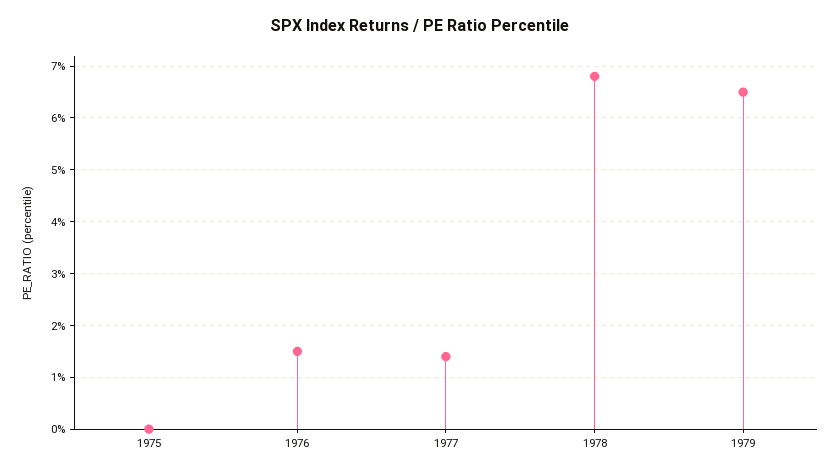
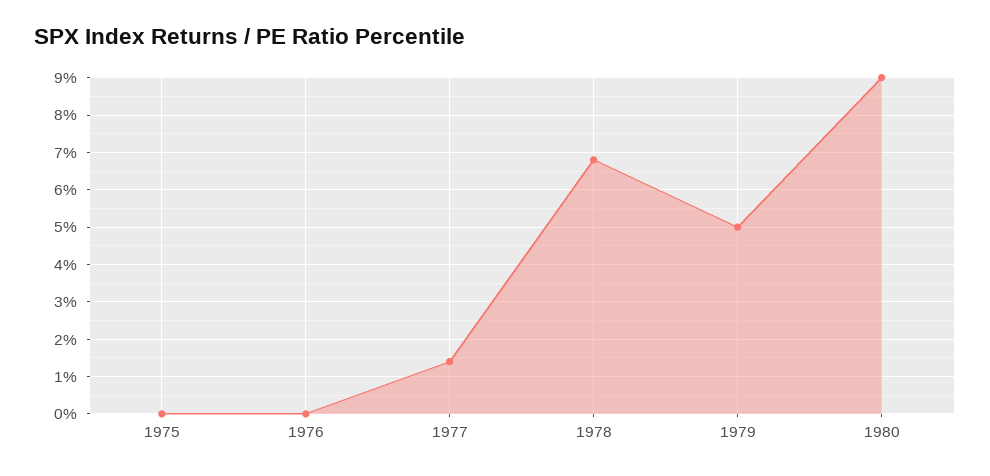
1976: 1.5 -> 0
1979: 6.5 -> 5
1980: none -> 9

